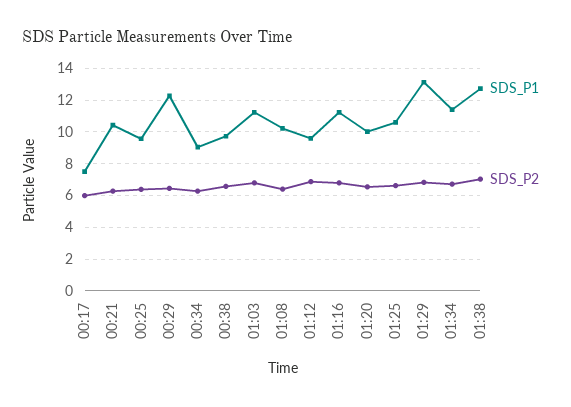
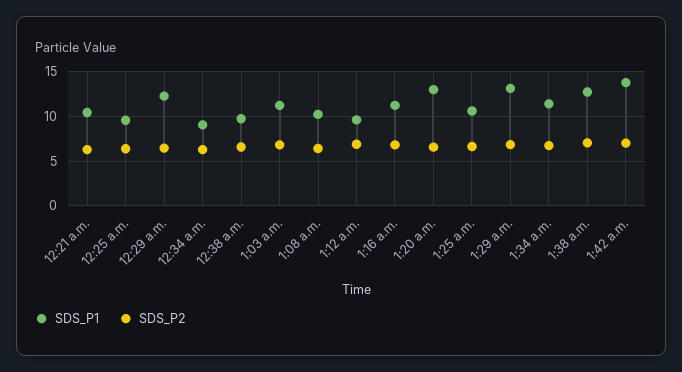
SDS_P1, 00:17: 7.5 -> none
SDS_P2, 00:17: 6 -> none
SDS_P1, 01:20: 10 -> 13
SDS_P1, 1:42 a.m.: none -> 14
SDS_P2, 1:42 a.m.: none -> 7

